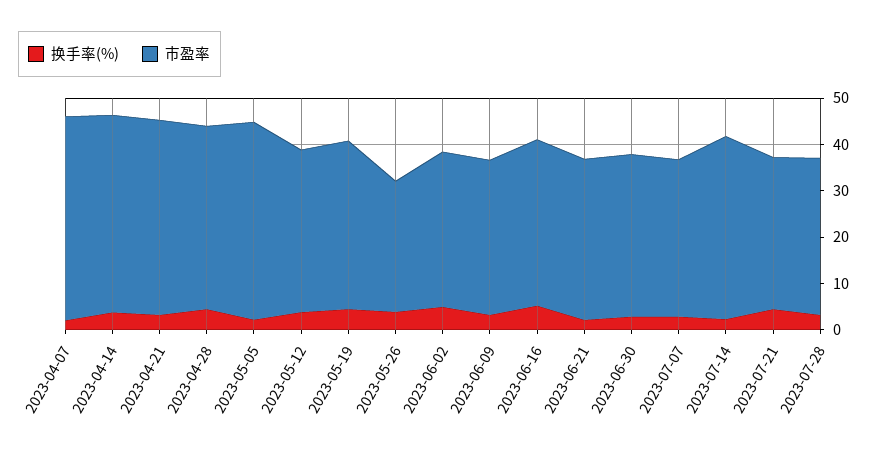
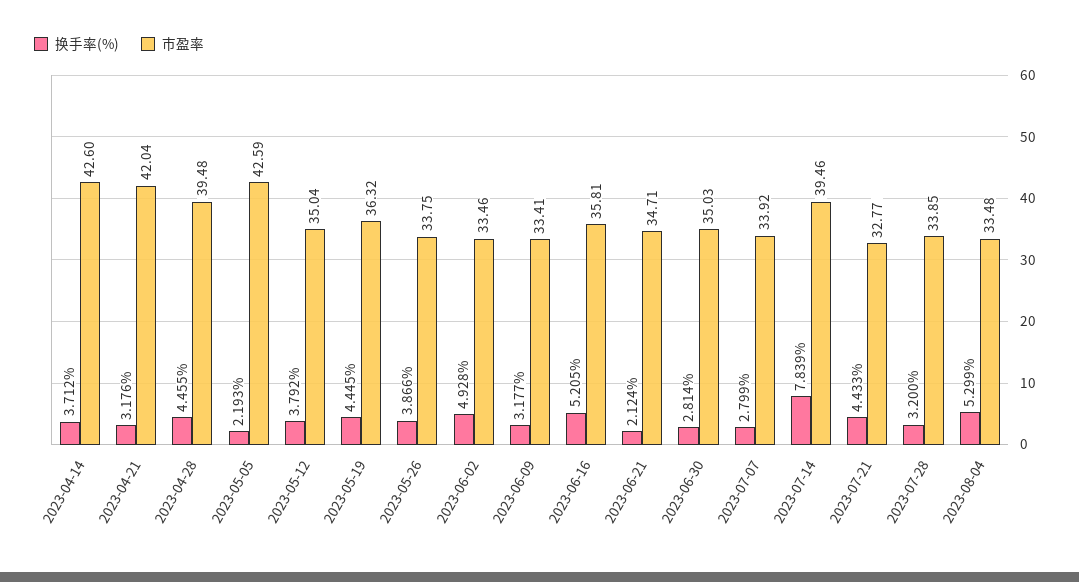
换手率(%), 2023-04-07: 2 -> none
市盈率, 2023-04-07: 44 -> none
市盈率, 2023-05-26: 28 -> 33.75
换手率(%), 2023-07-14: 2 -> 7.839
换手率(%), 2023-08-04: none -> 5.299
市盈率, 2023-08-04: none -> 33.48

